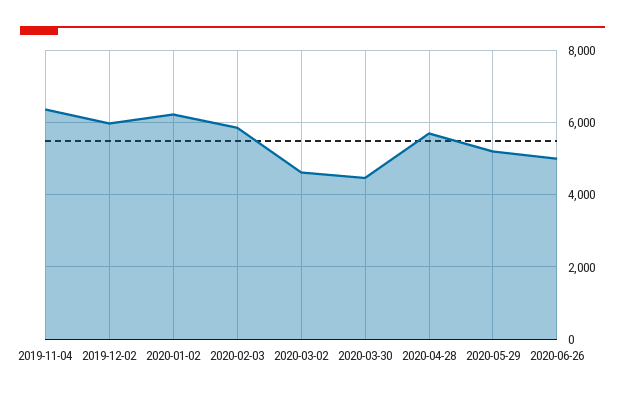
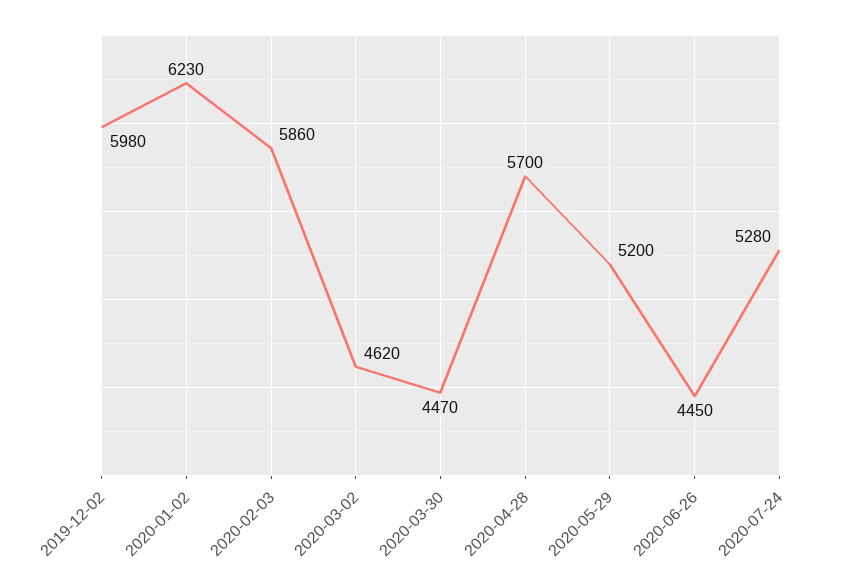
2019-11-04: 6400 -> none
2020-06-26: 5000 -> 4450
2020-07-24: none -> 5280

